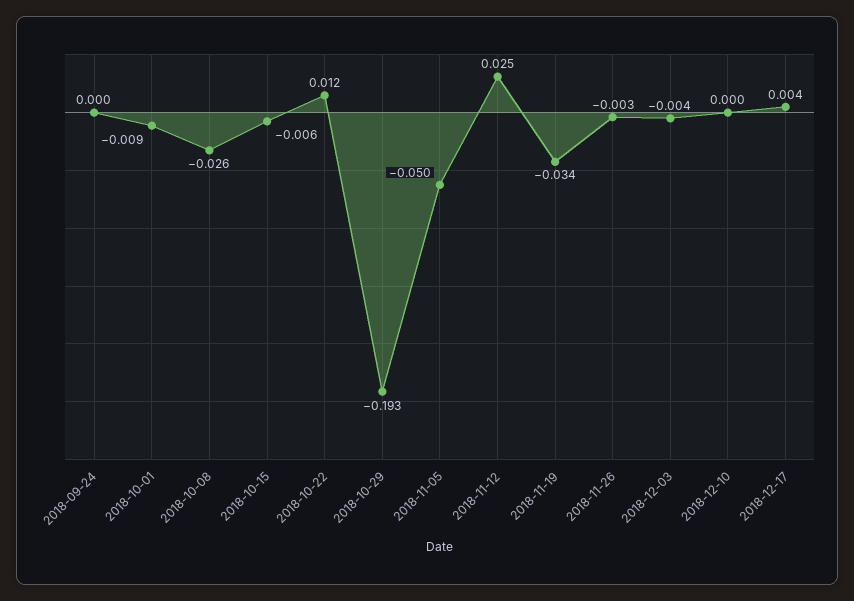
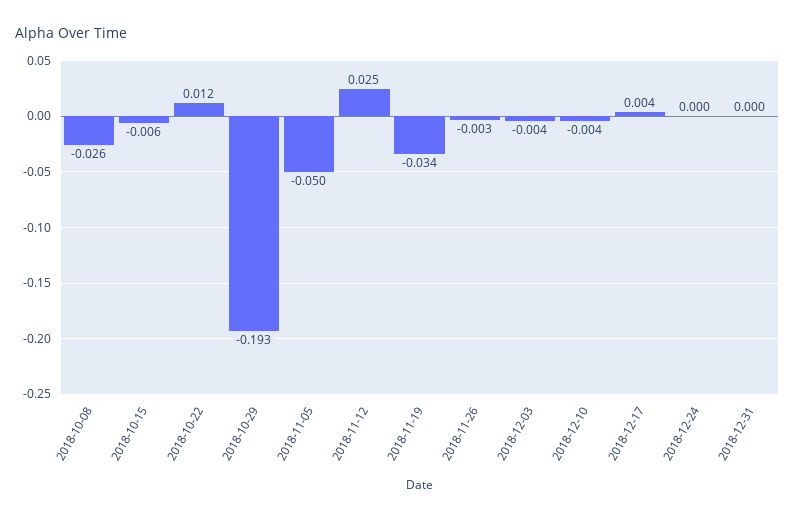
2018-09-24: 0 -> none
2018-10-01: -0.009 -> none
2018-12-10: 0 -> -0.004
2018-12-24: none -> 0
2018-12-31: none -> 0

